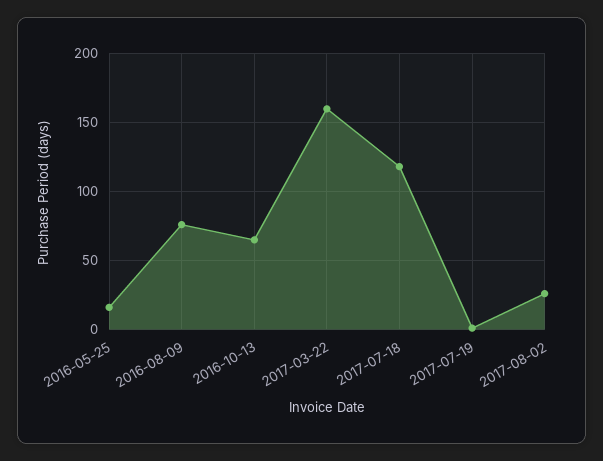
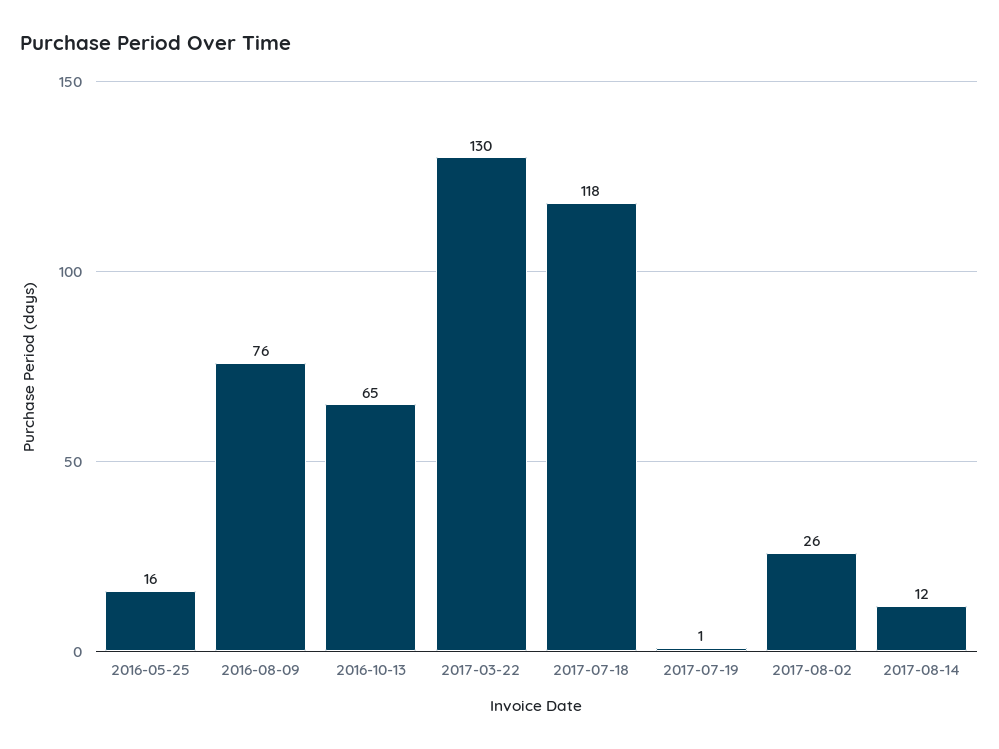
2017-03-22: 160 -> 130
2017-08-14: none -> 12

